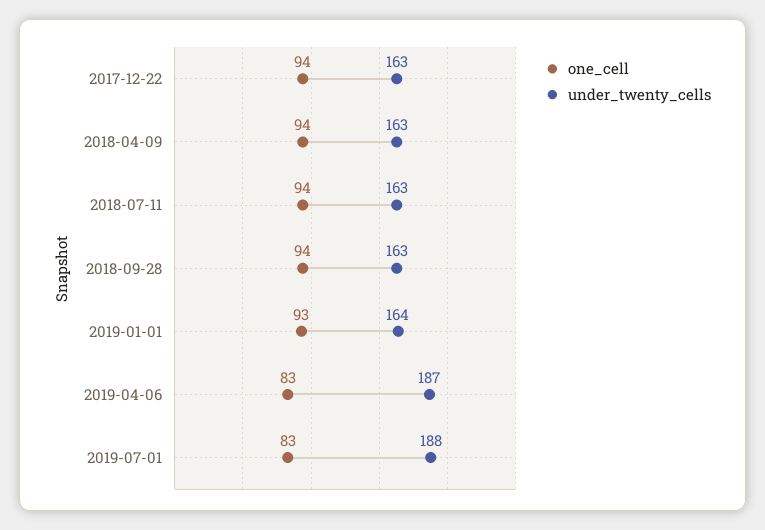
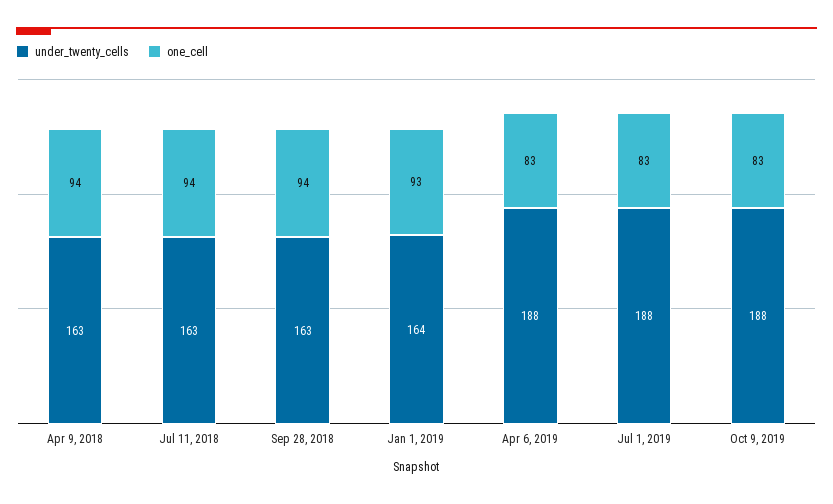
one_cell, 2017-12-22: 94 -> none
under_twenty_cells, 2017-12-22: 163 -> none
under_twenty_cells, 2019-04-06: 187 -> 188
under_twenty_cells, Oct 9, 2019: none -> 188
one_cell, Oct 9, 2019: none -> 83

